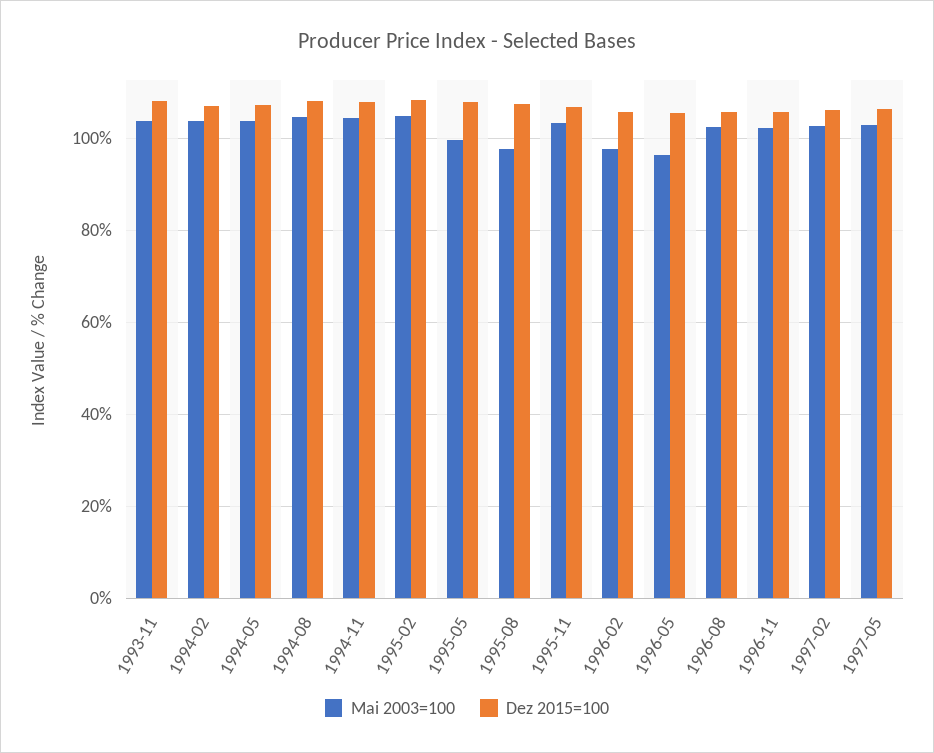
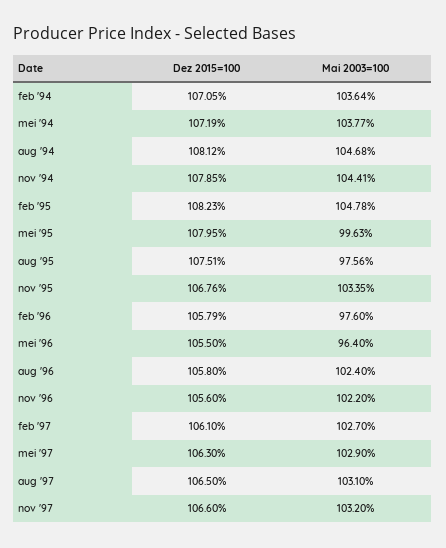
Mai 2003=100, 1993-11: 104 -> none
Dez 2015=100, 1993-11: 108 -> none
Dez 2015=100, aug '97: none -> 106.5
Mai 2003=100, aug '97: none -> 103.1
Dez 2015=100, nov '97: none -> 106.6
Mai 2003=100, nov '97: none -> 103.2

